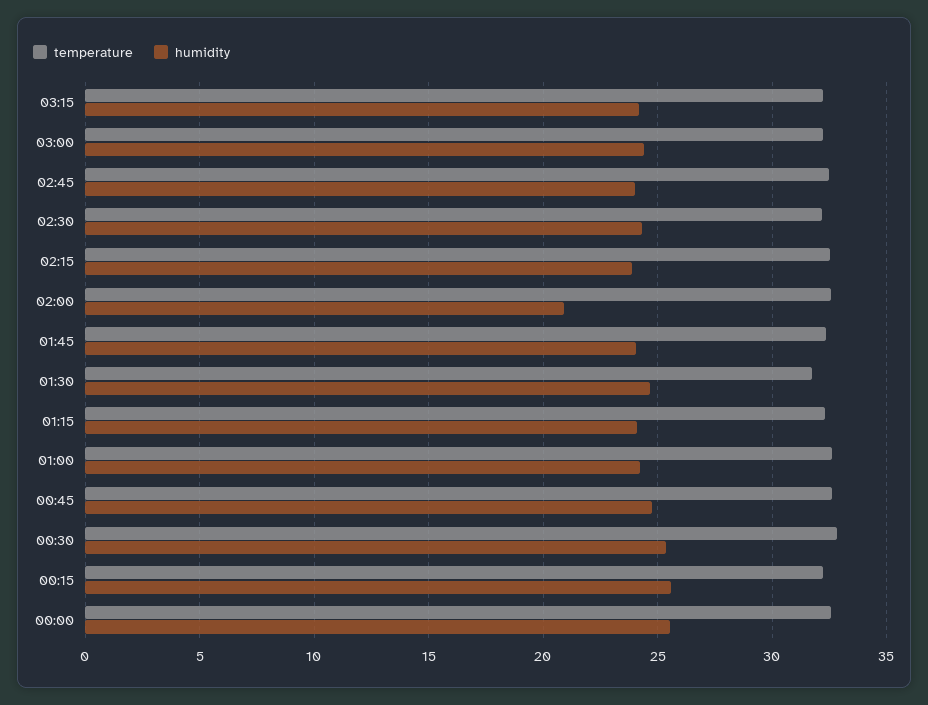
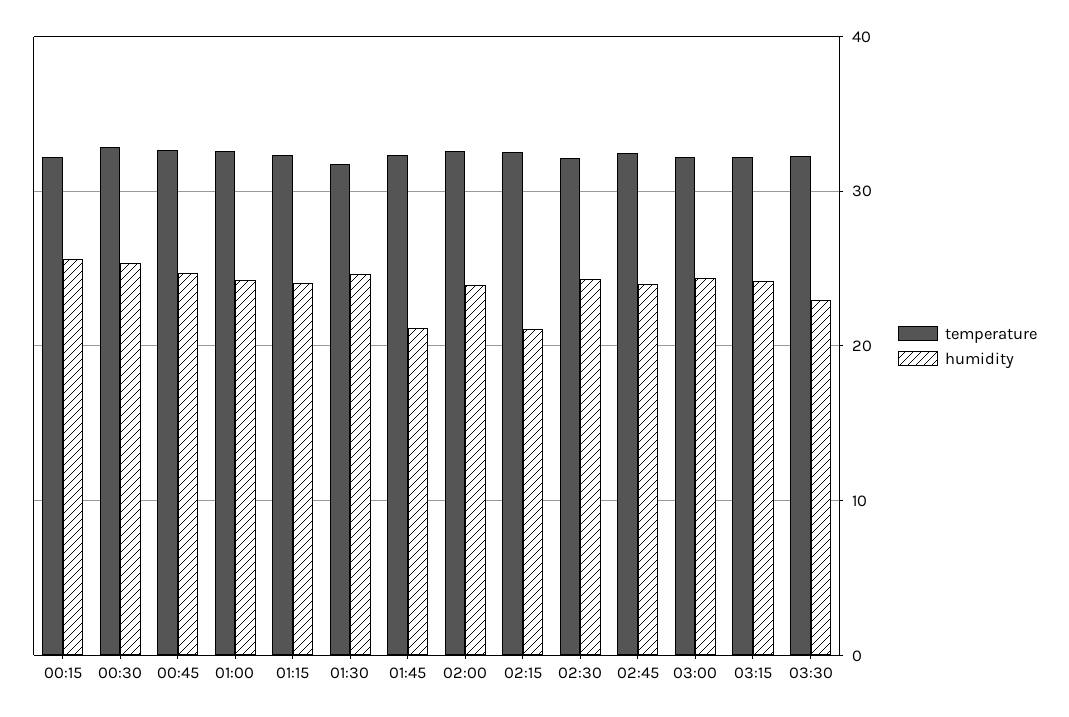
humidity, 02:15: 24 -> 21
humidity, 02:00: 21 -> 24
humidity, 01:45: 24 -> 21
temperature, 00:00: 32.5 -> none
humidity, 00:00: 25.5 -> none
temperature, 03:30: none -> 32
humidity, 03:30: none -> 23

